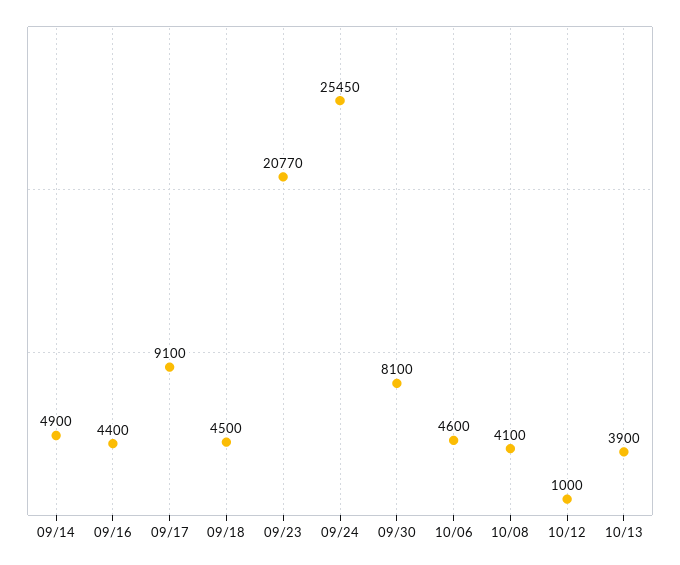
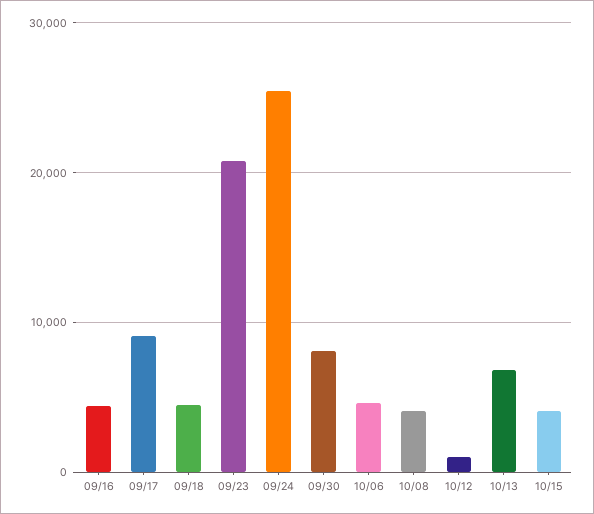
09/14: 4900 -> none
10/13: 3900 -> 7000
10/15: none -> 4000

